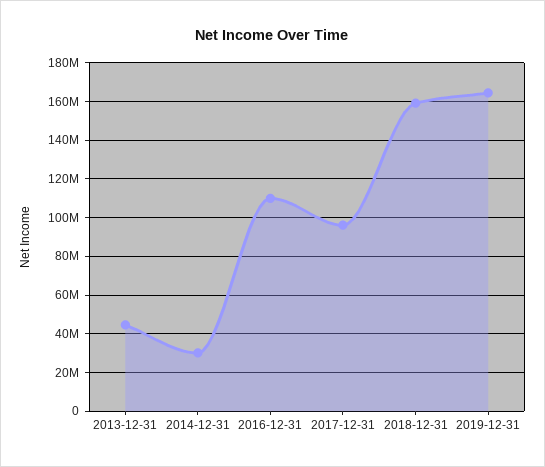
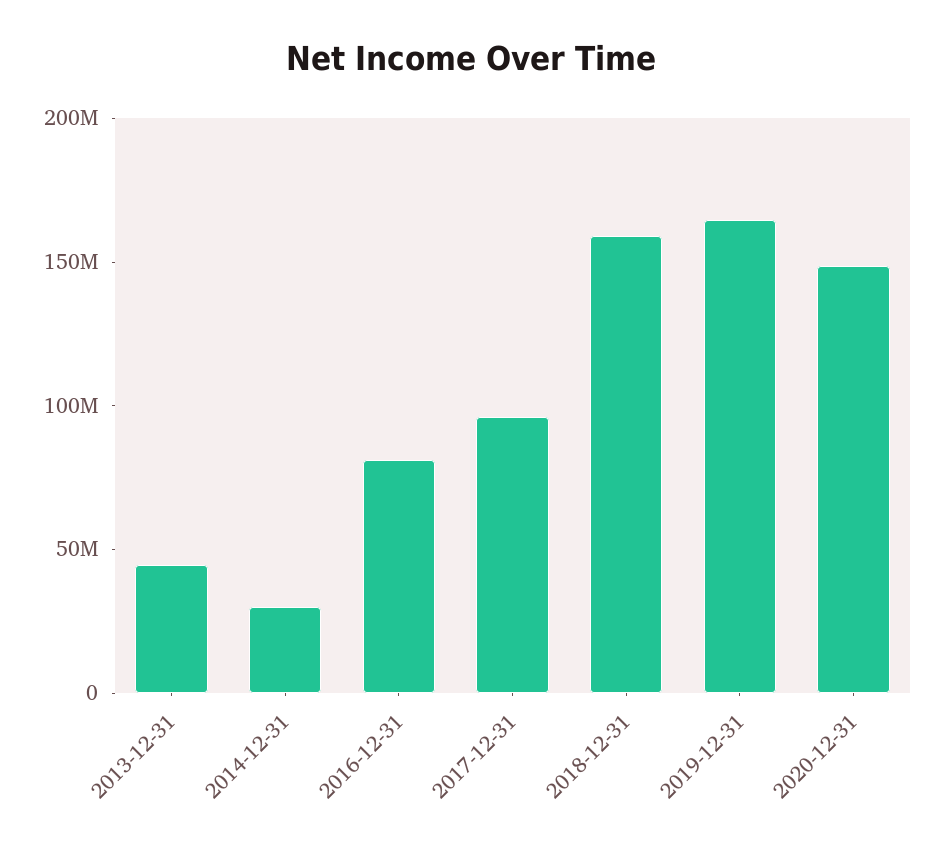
2016-12-31: 110000000 -> 80000000
2020-12-31: none -> 150000000

